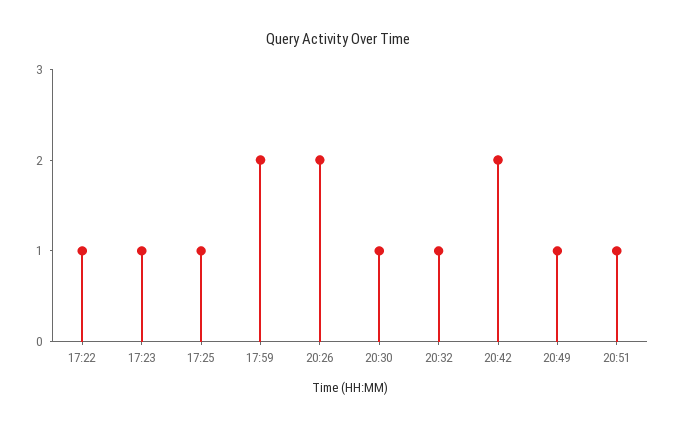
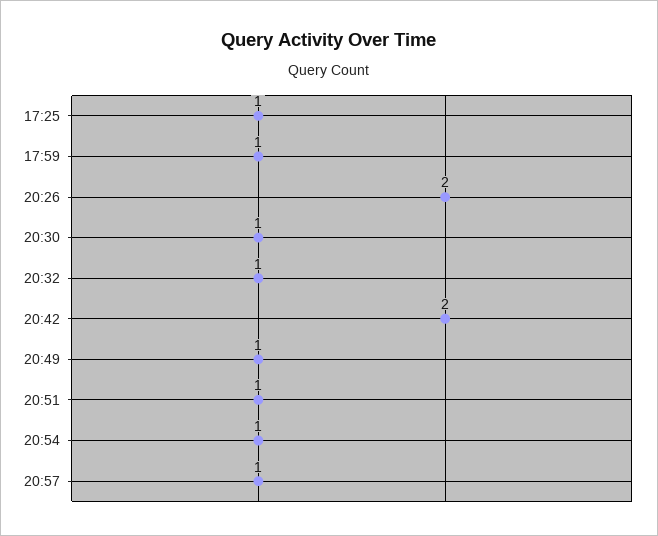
17:22: 1 -> none
17:23: 1 -> none
17:59: 2 -> 1
20:54: none -> 1
20:57: none -> 1

